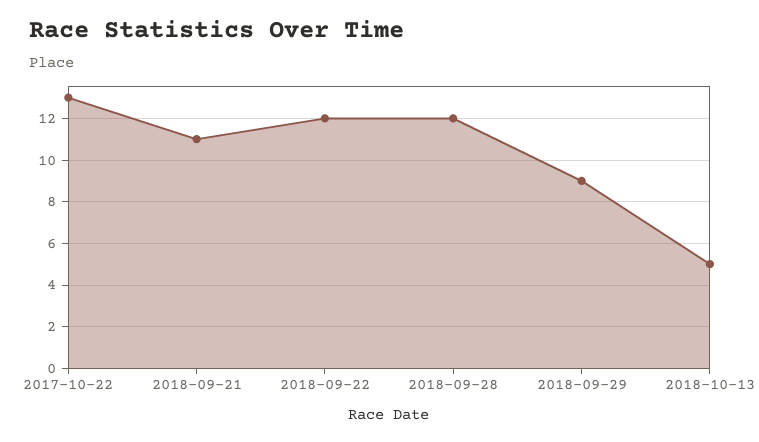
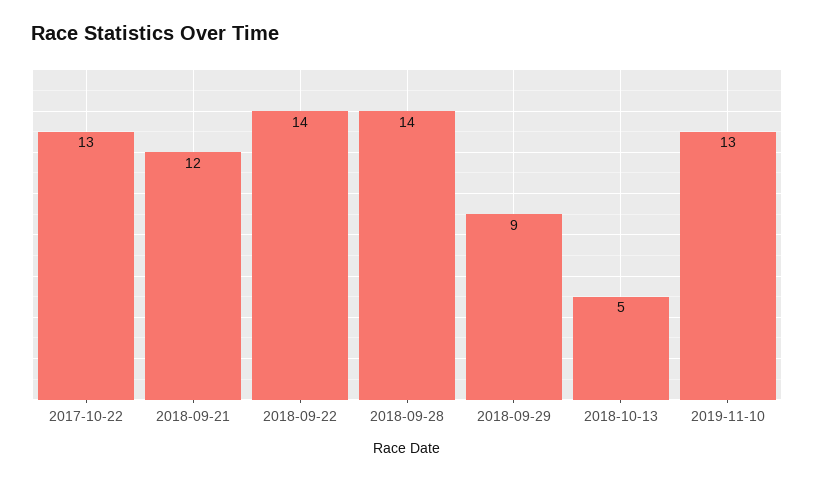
2018-09-21: 11 -> 12
2018-09-22: 12 -> 14
2018-09-28: 12 -> 14
2019-11-10: none -> 13

